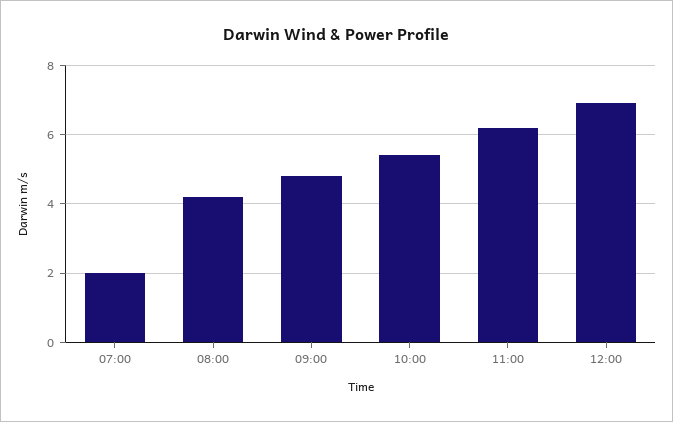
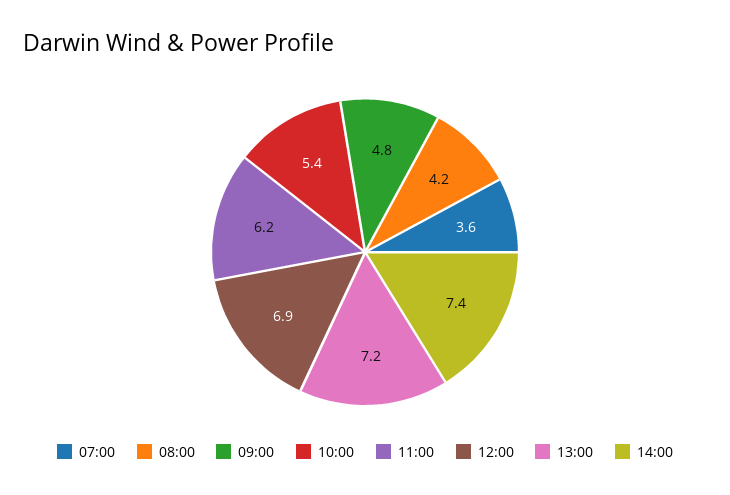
07:00: 2 -> 3.6
13:00: none -> 7.2
14:00: none -> 7.4

